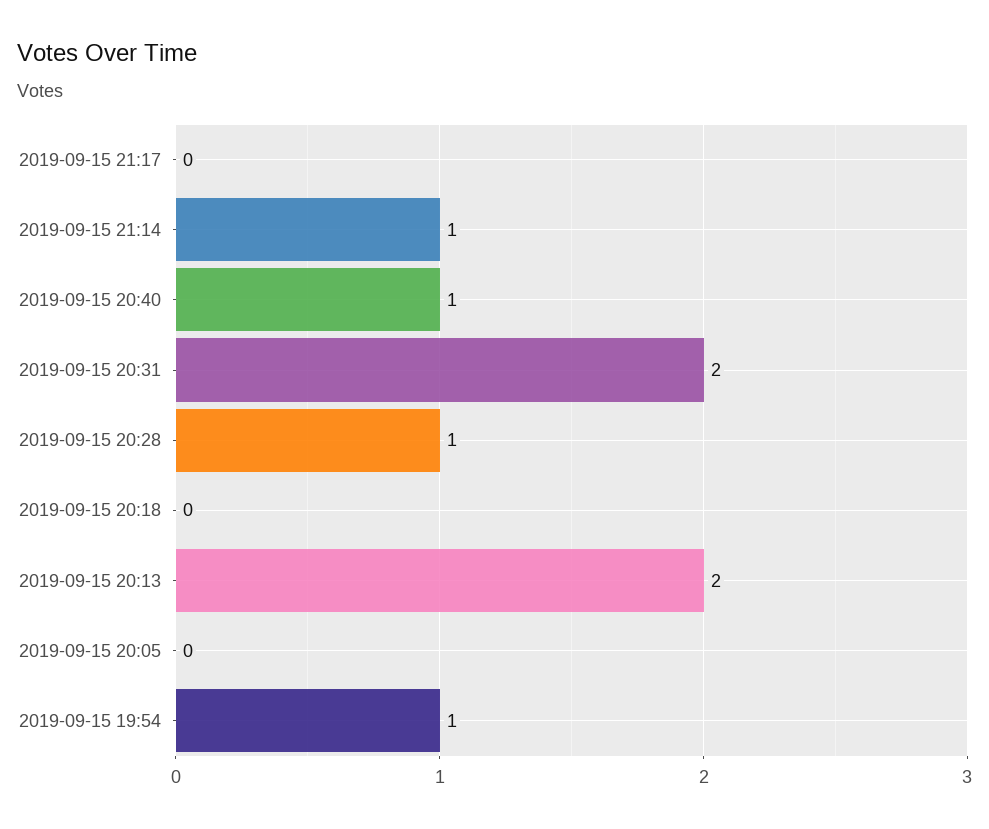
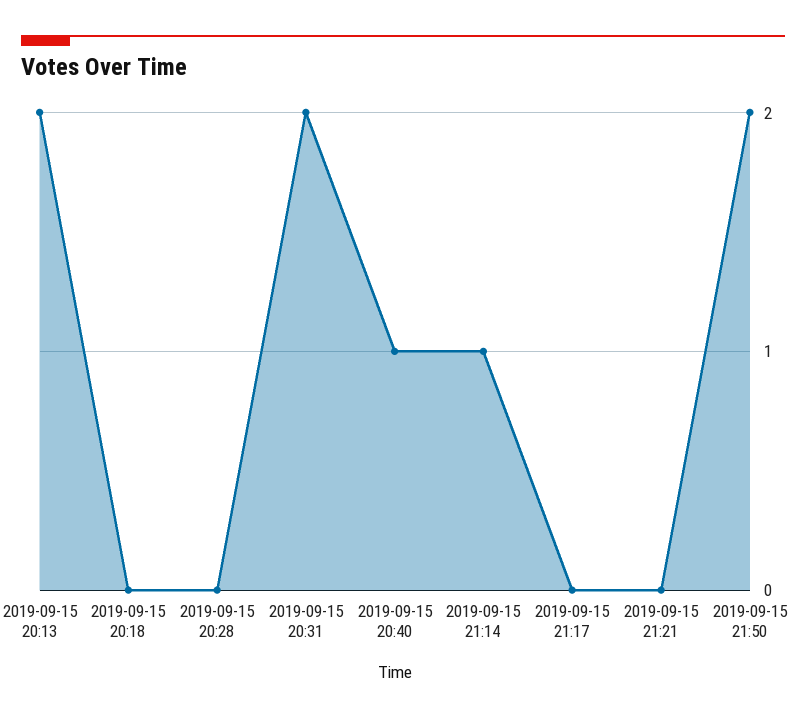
2019-09-15 20:28: 1 -> 0
2019-09-15 20:05: 0 -> none
2019-09-15 19:54: 1 -> none
2019-09-15 21:21: none -> 0
2019-09-15 21:50: none -> 2

